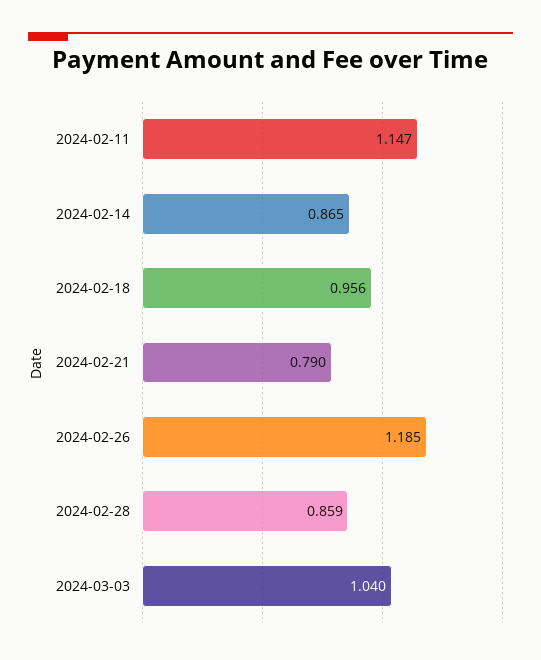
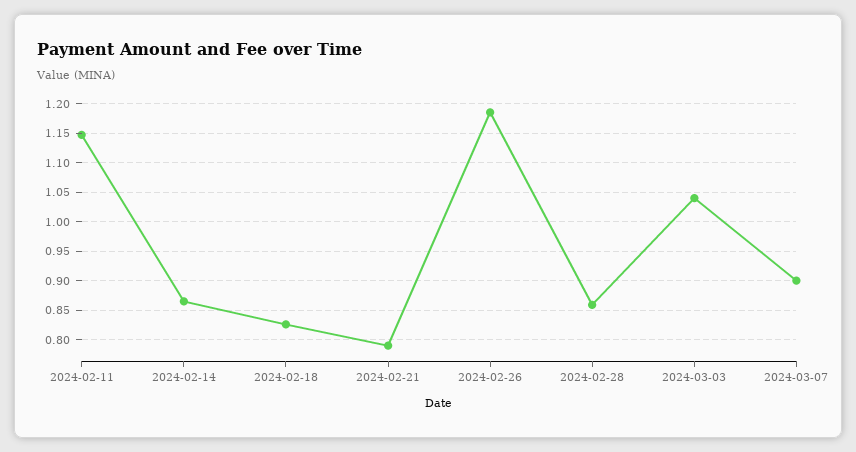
2024-02-18: 0.956 -> 0.825
2024-03-07: none -> 0.9

